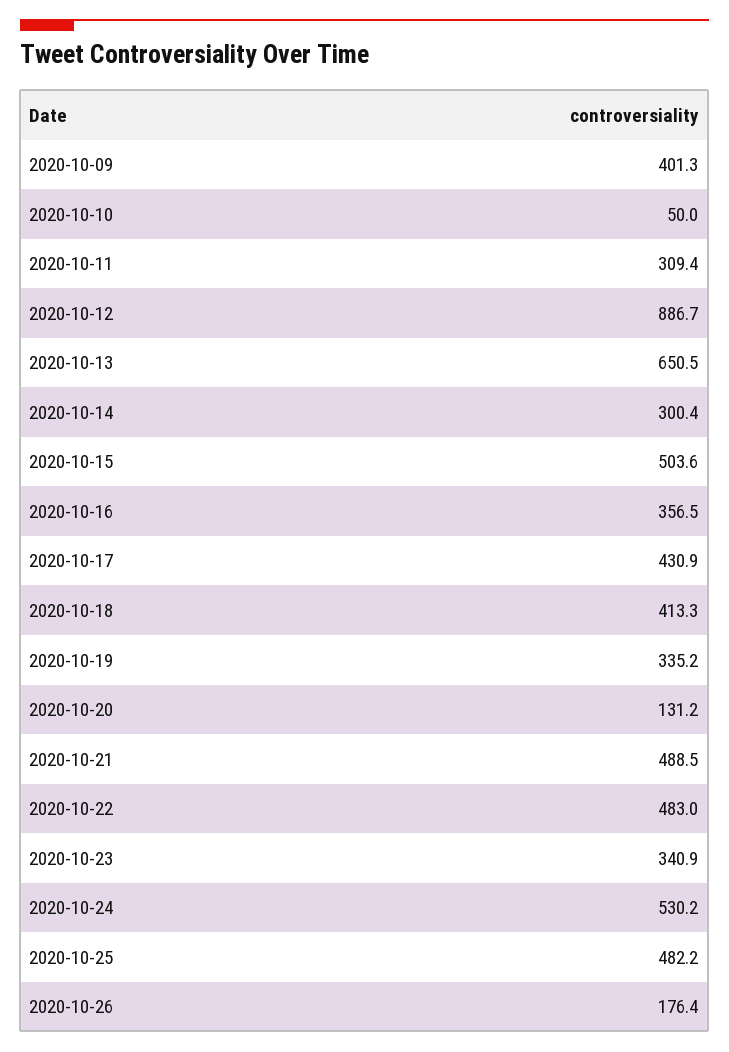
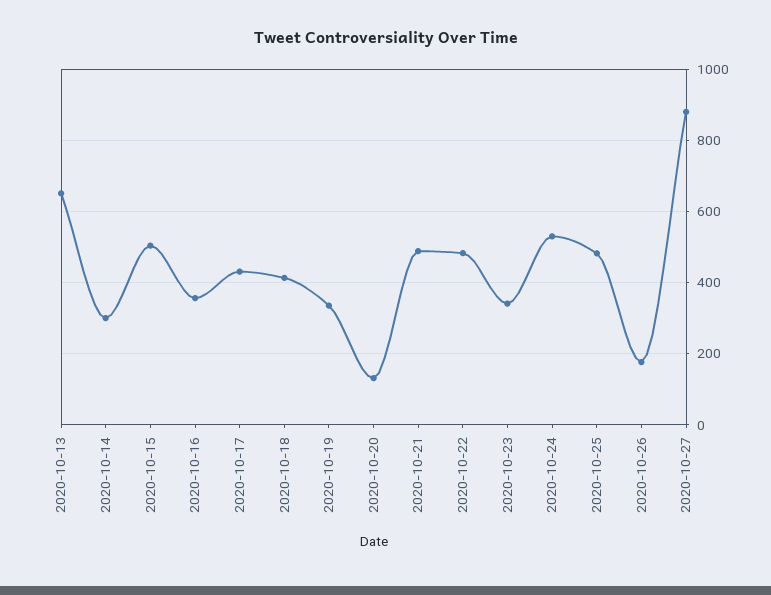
2020-10-09: 401.3 -> none
2020-10-10: 50 -> none
2020-10-11: 309.4 -> none
2020-10-12: 886.7 -> none
2020-10-27: none -> 880

